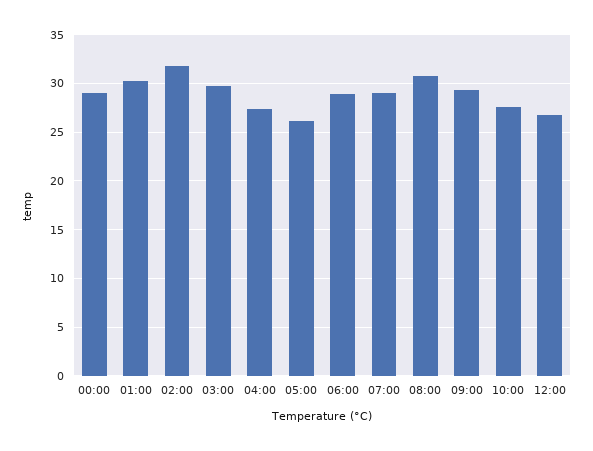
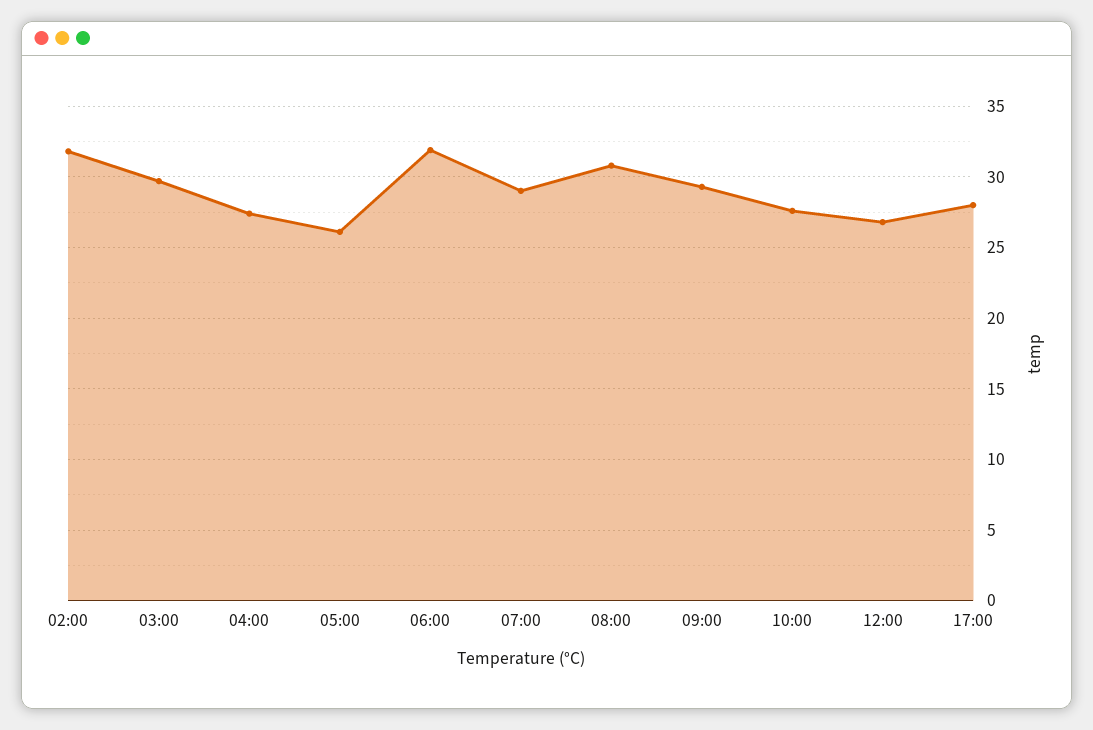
00:00: 29 -> none
01:00: 30 -> none
06:00: 29 -> 32
17:00: none -> 28

